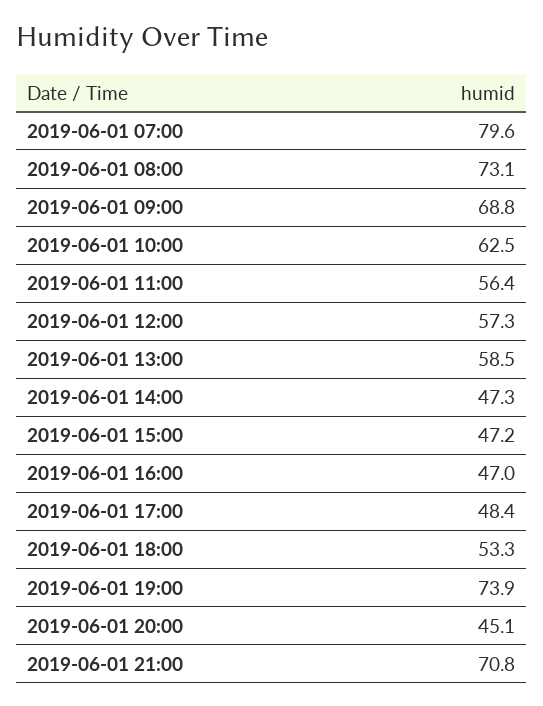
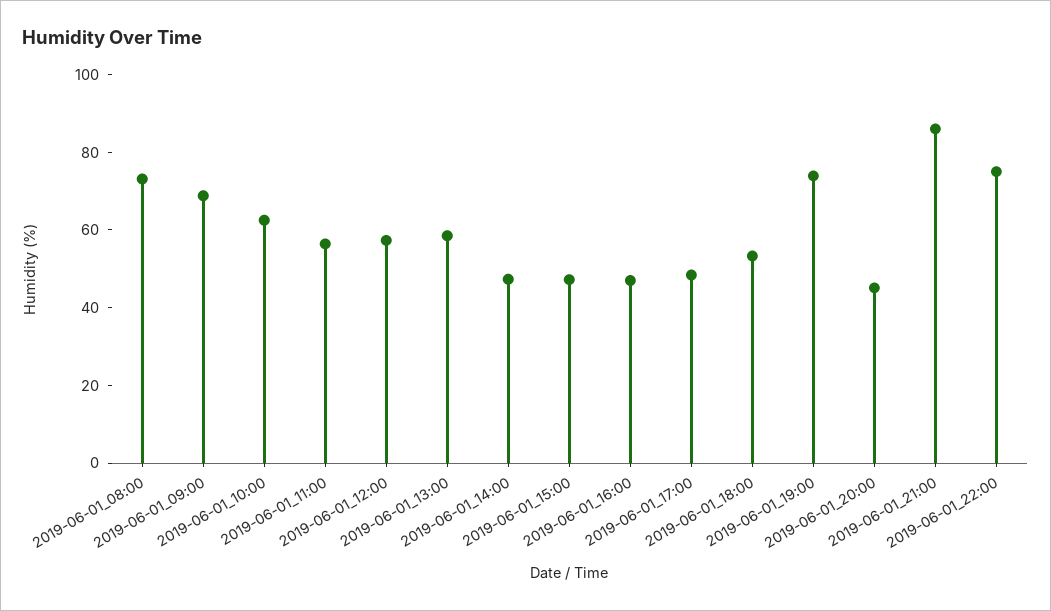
2019-06-01 07:00: 79.6 -> none
2019-06-01 21:00: 70.8 -> 85
2019-06-01_22:00: none -> 75

